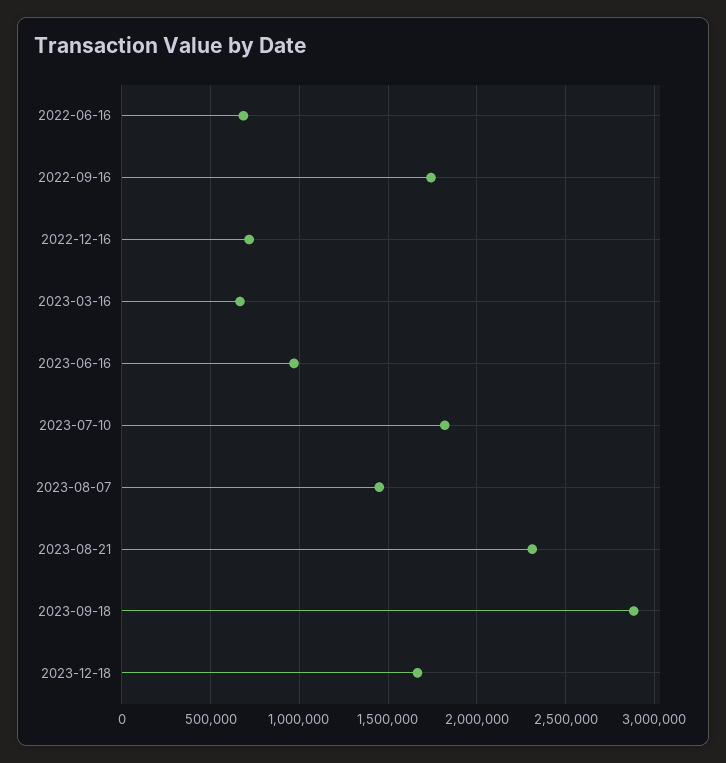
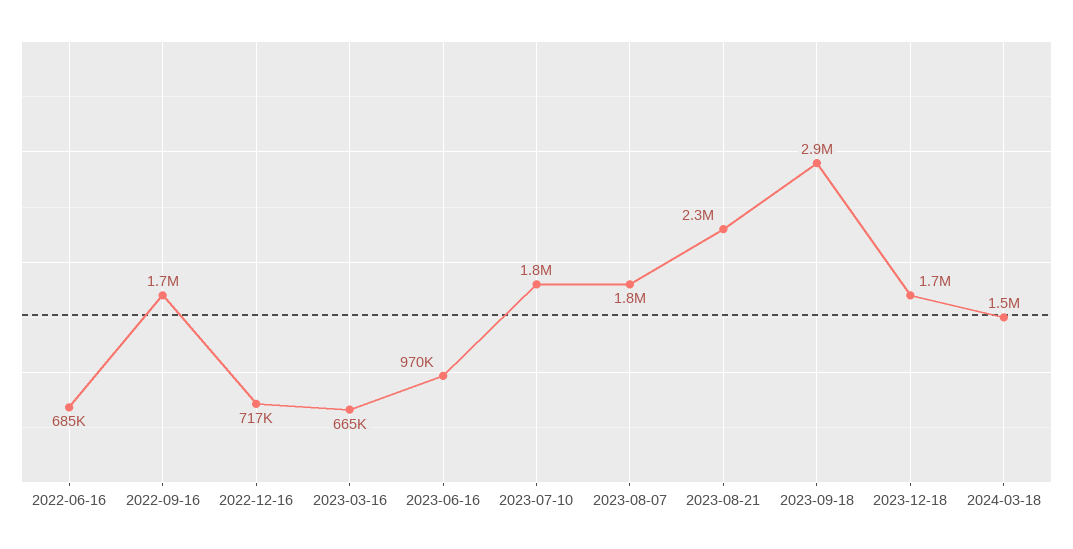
2023-08-07: 1450000 -> 1800000
2024-03-18: none -> 1500000

